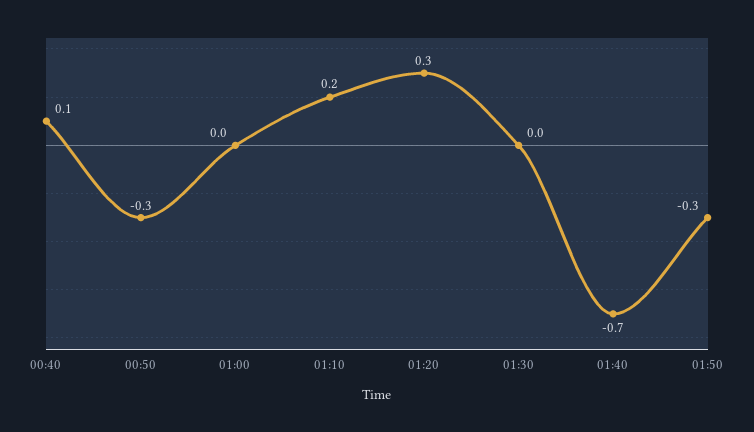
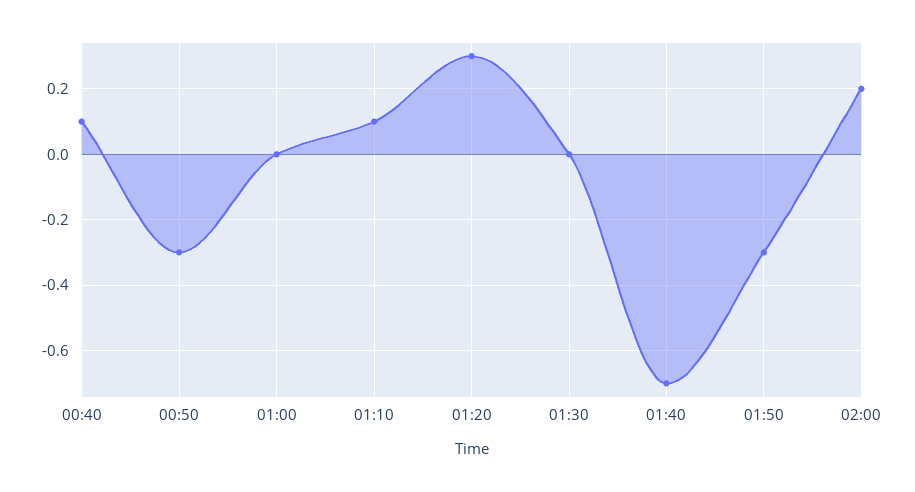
01:10: 0.2 -> 0.1
02:00: none -> 0.2

